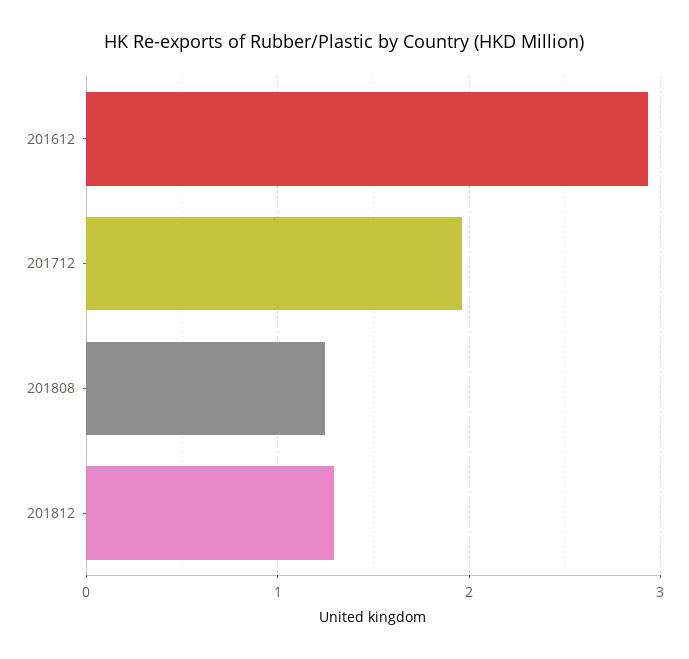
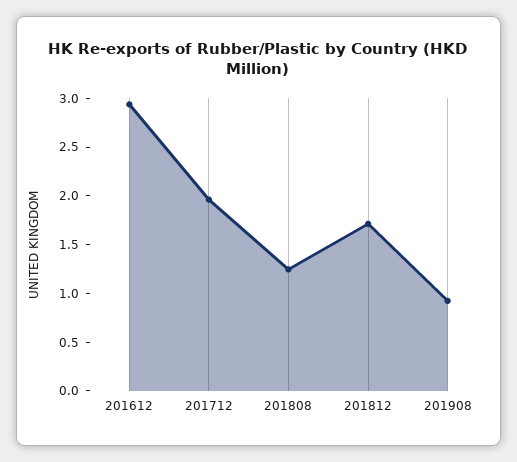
201812: 1.3 -> 1.7
201908: none -> 0.9

